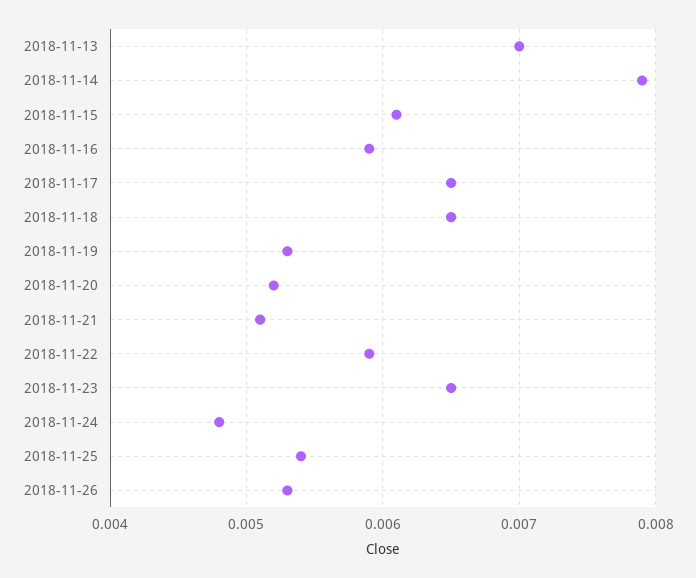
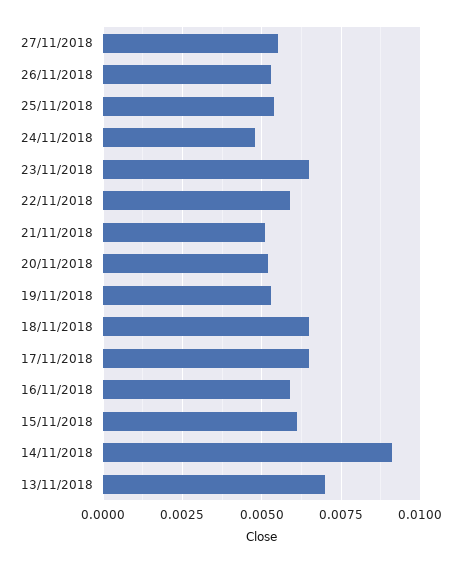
2018-11-14: 0.0079 -> 0.009
27/11/2018: none -> 0.0055

